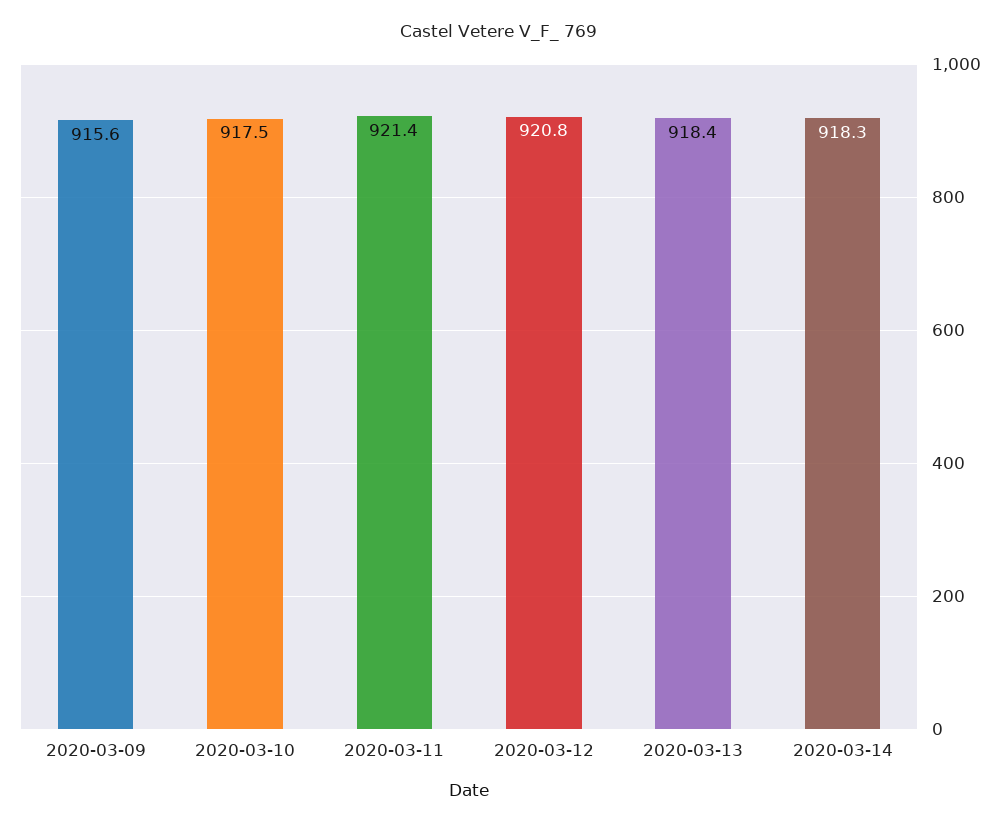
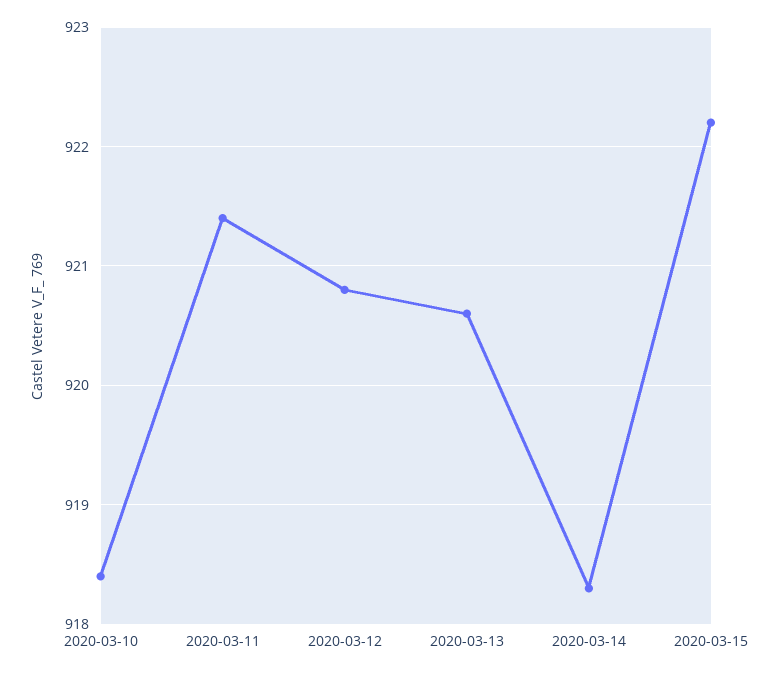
2020-03-09: 915.6 -> none
2020-03-10: 917.5 -> 918.4
2020-03-13: 918.4 -> 920.6
2020-03-15: none -> 922.2

